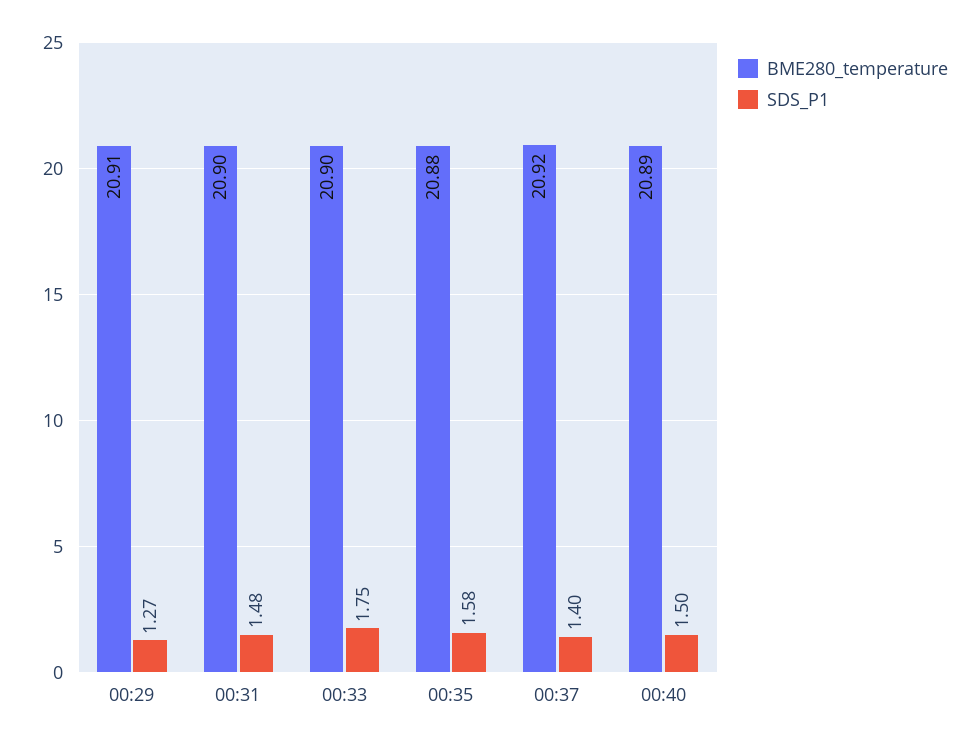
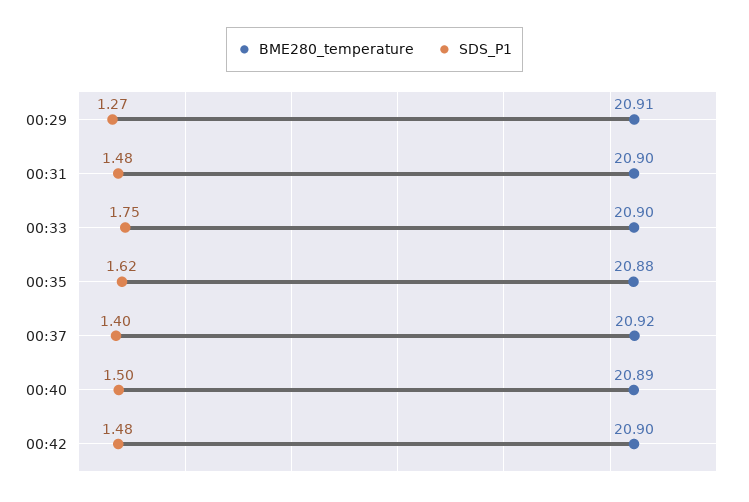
SDS_P1, 00:35: 1.58 -> 1.62
BME280_temperature, 00:42: none -> 20.9
SDS_P1, 00:42: none -> 1.48

